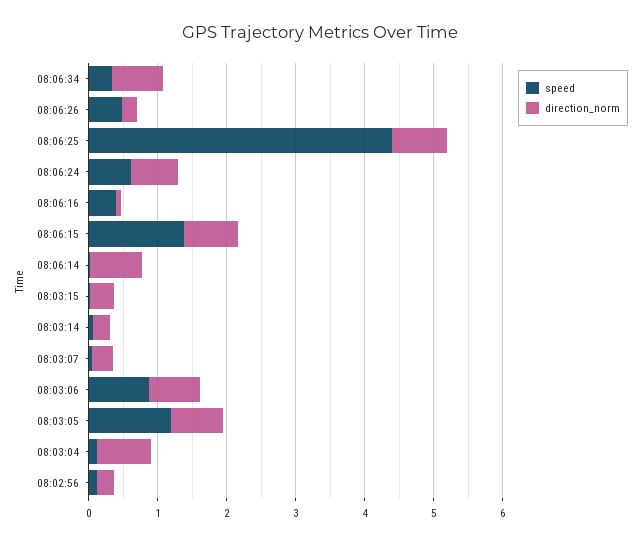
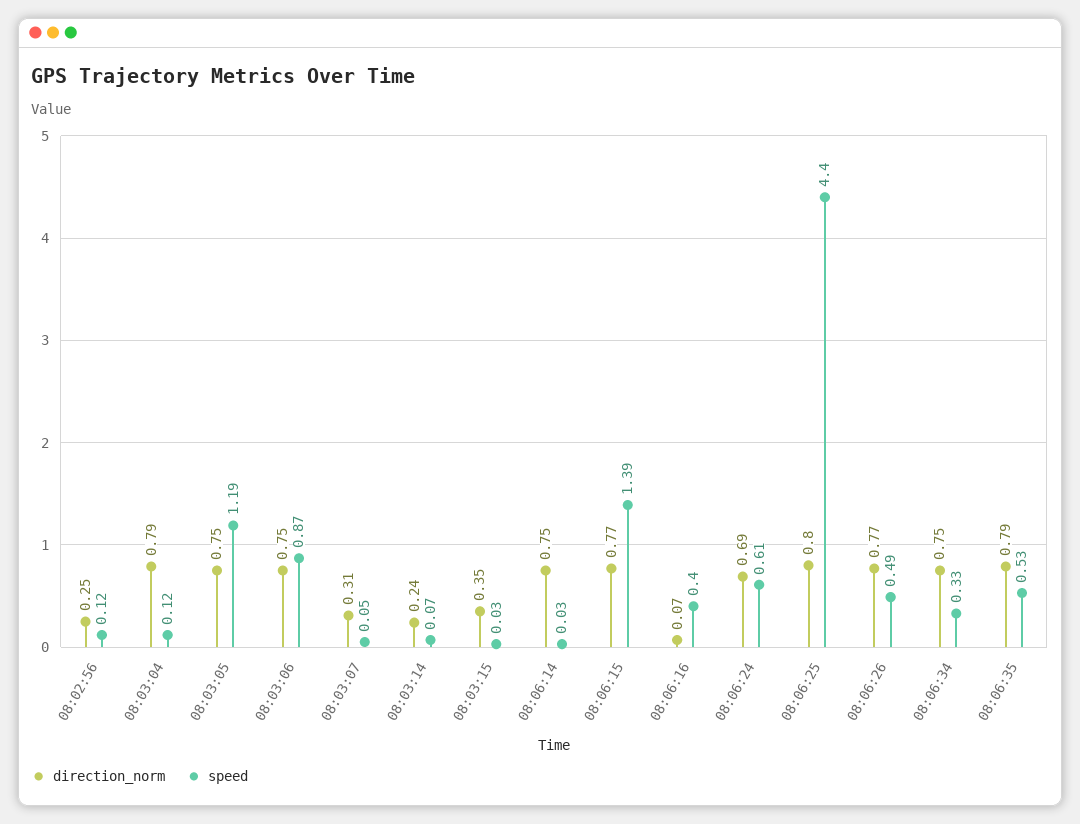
direction_norm, 08:06:26: 0.2 -> 0.77
direction_norm, 08:06:35: none -> 0.79
speed, 08:06:35: none -> 0.53

